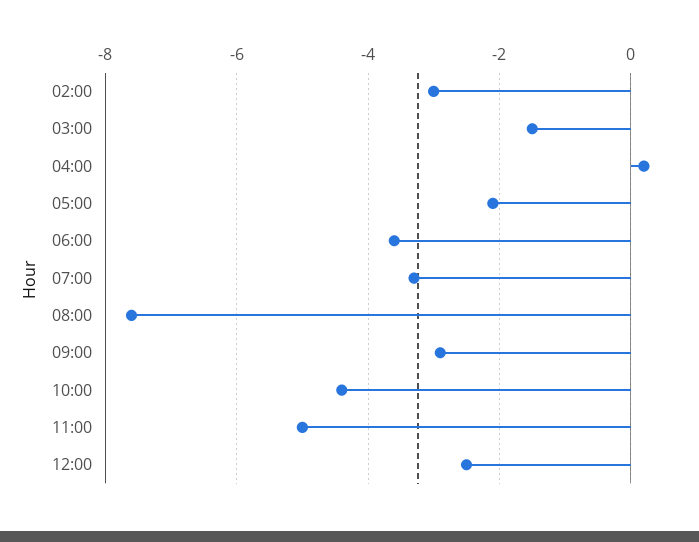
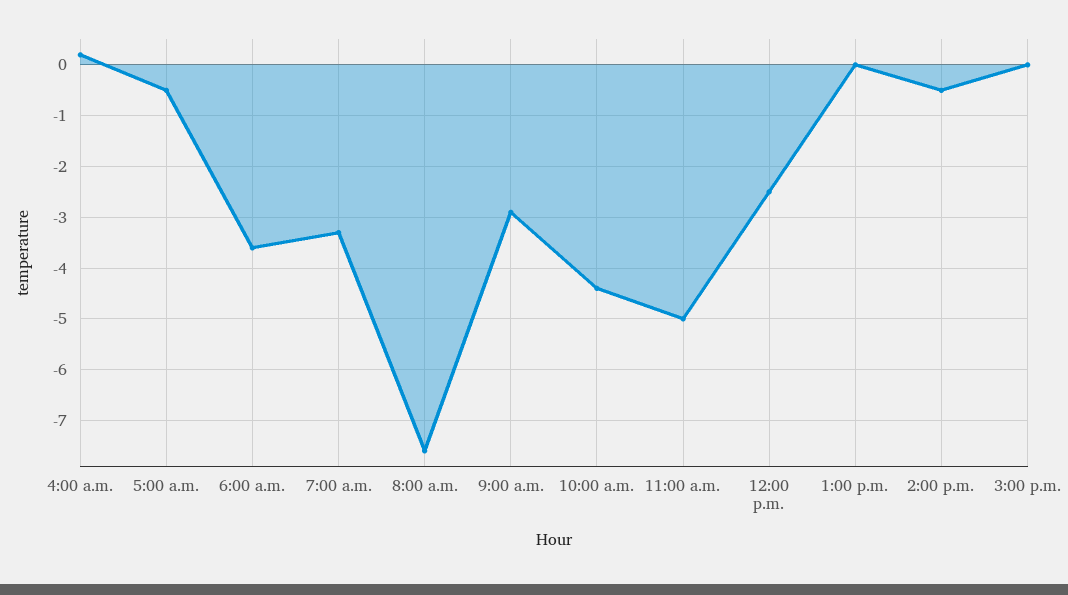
02:00: -3 -> none
03:00: -1.5 -> none
05:00: -2 -> -0.5
1:00 p.m.: none -> 0
2:00 p.m.: none -> -0.5
3:00 p.m.: none -> 0

